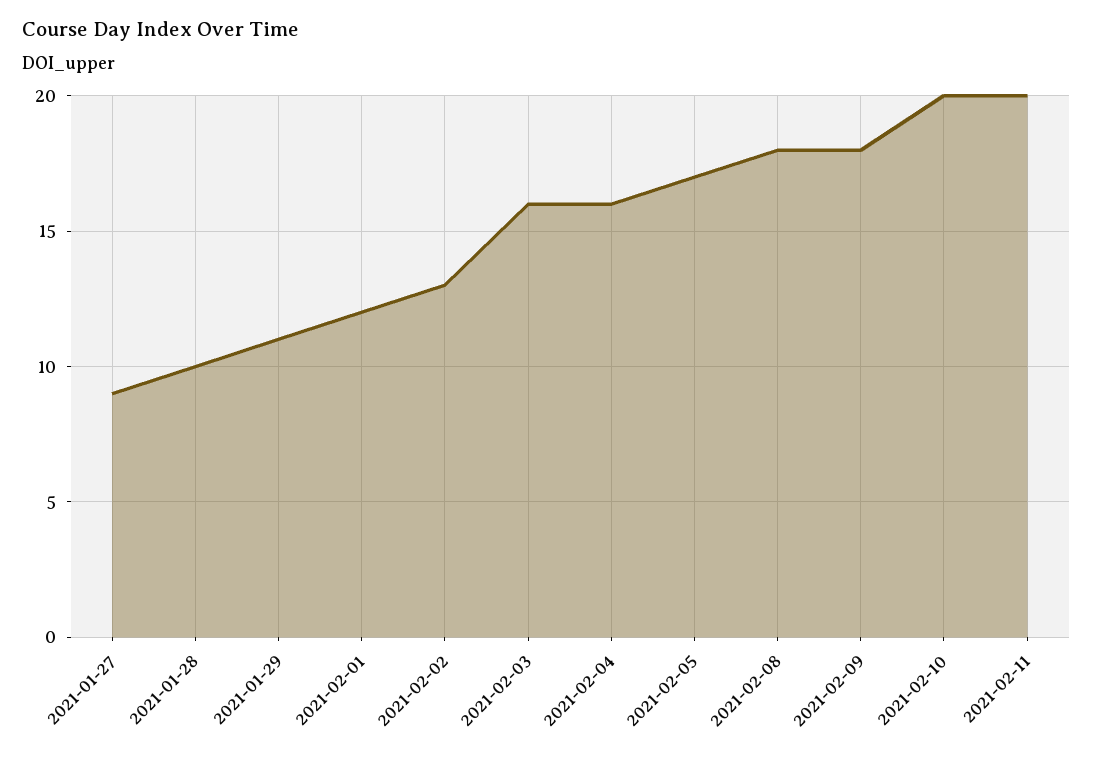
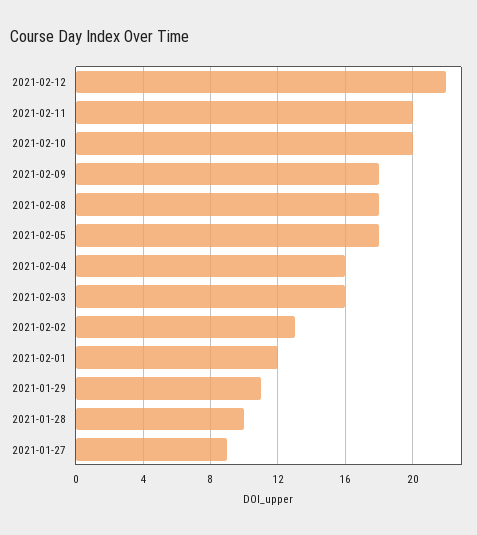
2021-02-05: 17 -> 18
2021-02-12: none -> 22

